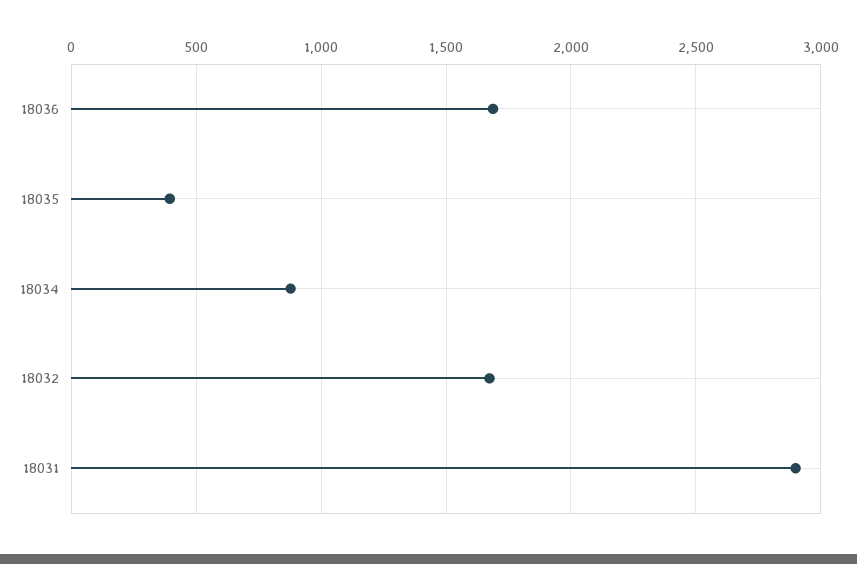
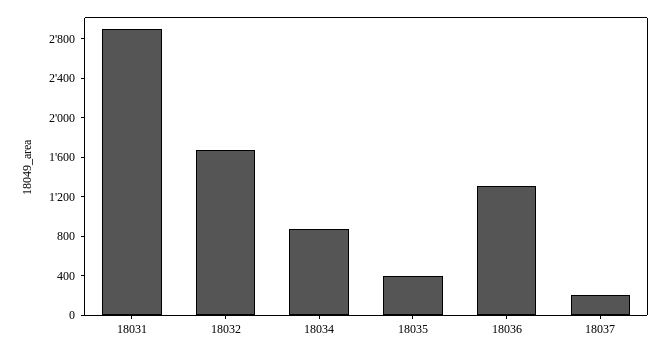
18036: 1700 -> 1300
18037: none -> 200

